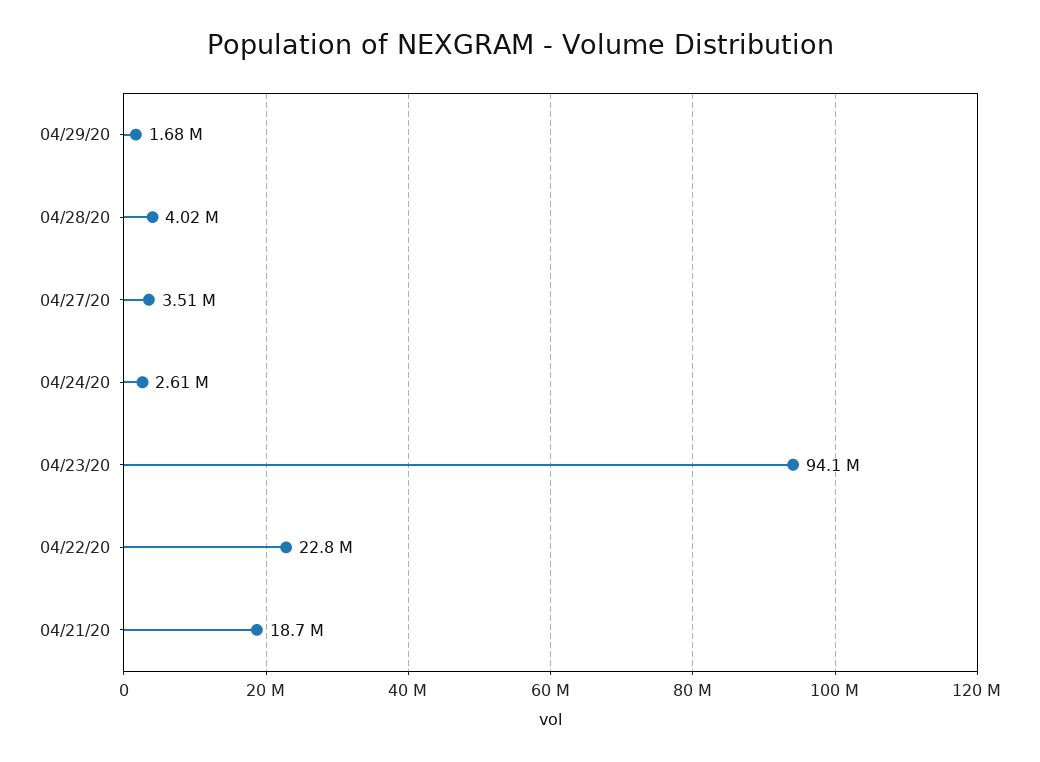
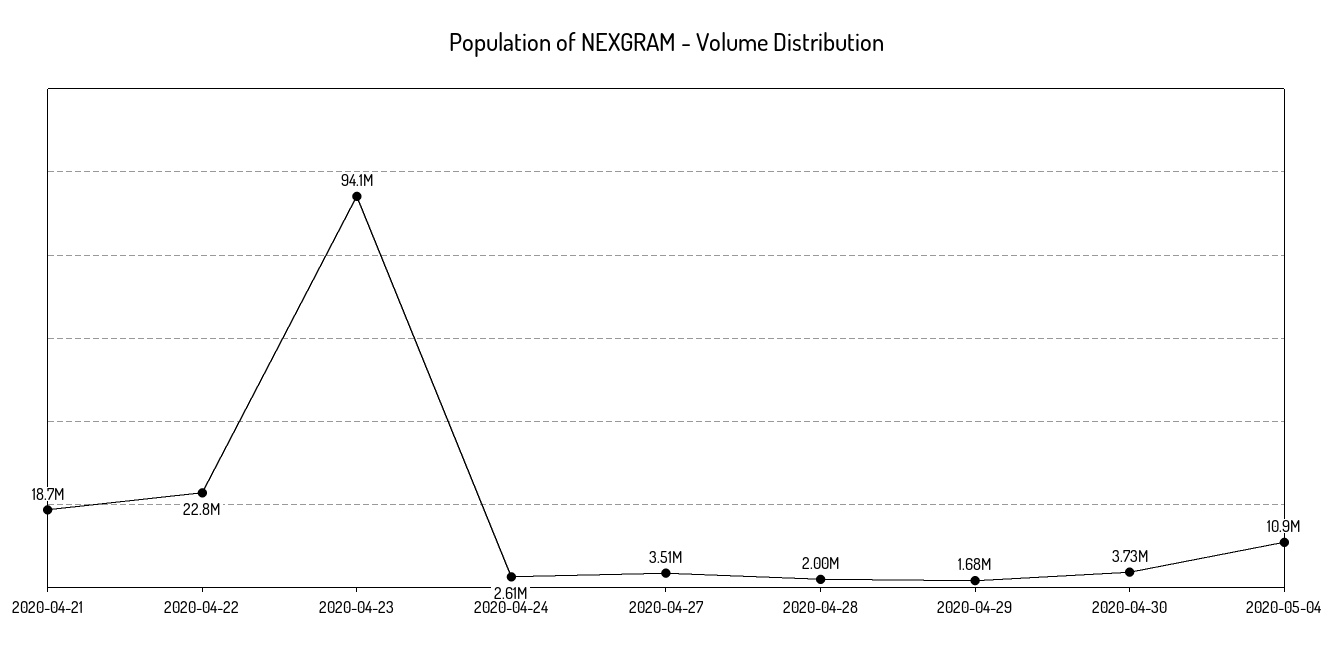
04/28/20: 4020000 -> 2000000
2020-04-30: none -> 3730000
2020-05-04: none -> 10900000

